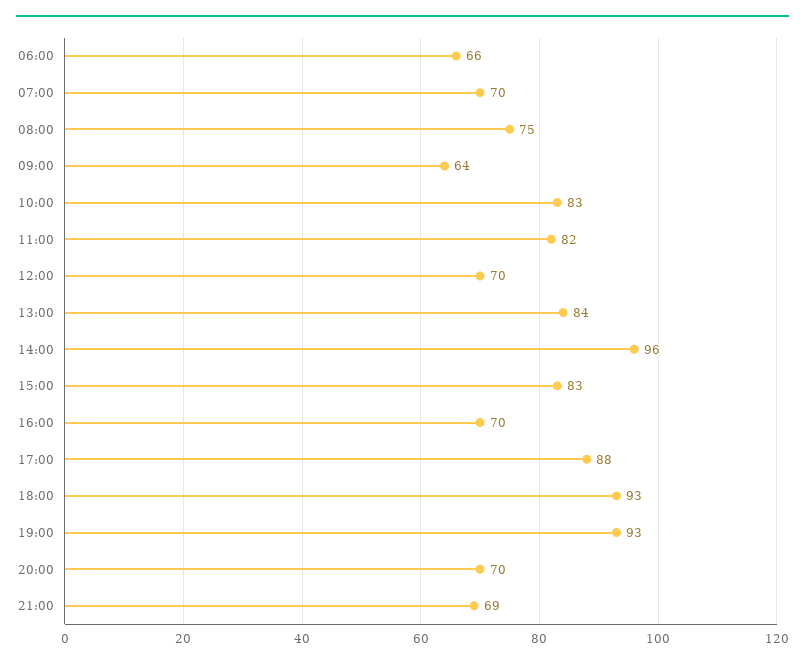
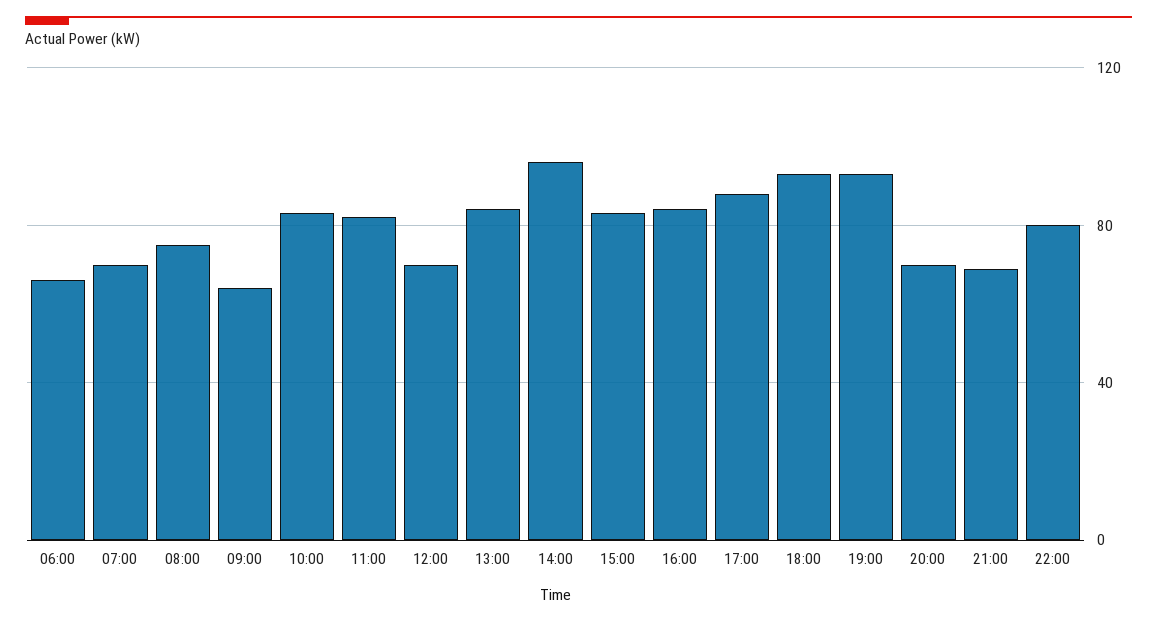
16:00: 70 -> 85
22:00: none -> 80

